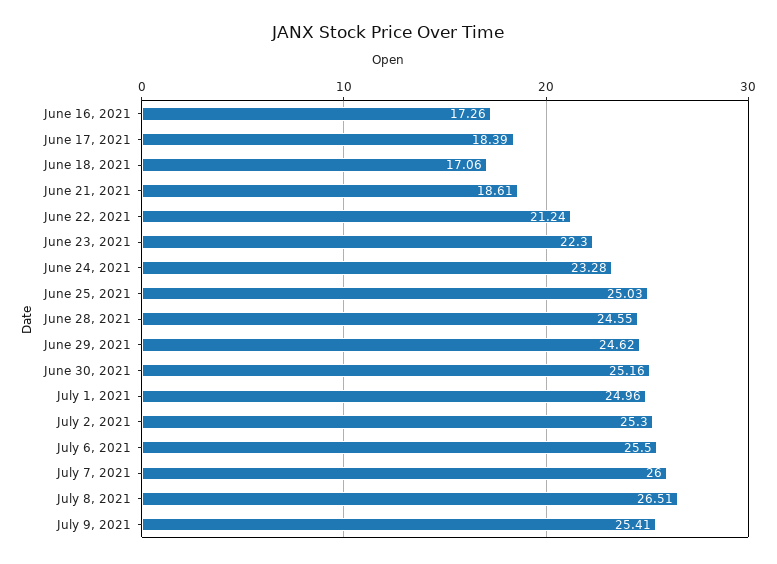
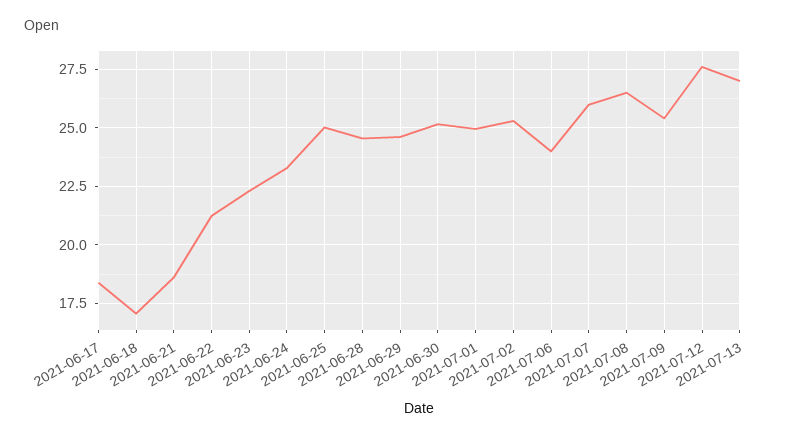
June 16, 2021: 17.26 -> none
July 6, 2021: 25.5 -> 24
2021-07-12: none -> 27.5
2021-07-13: none -> 27

